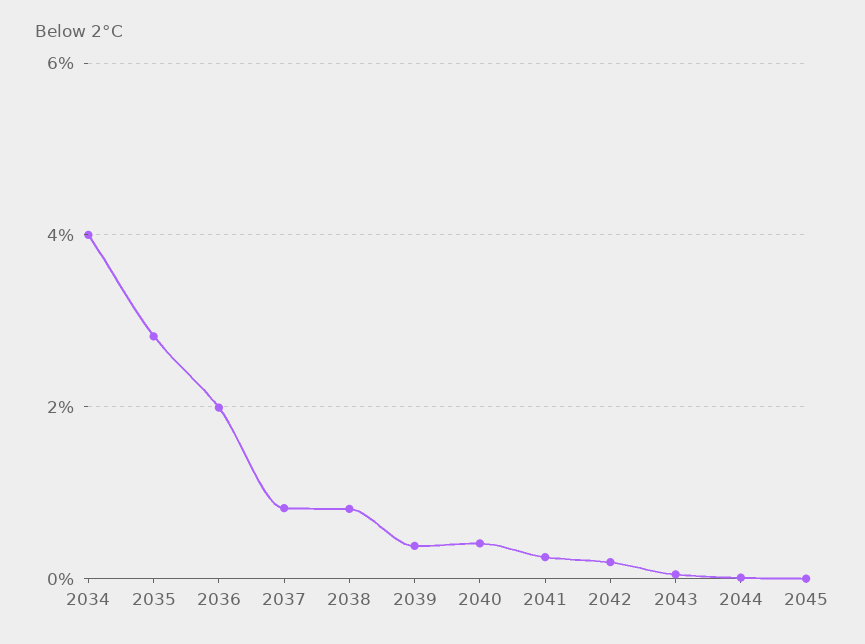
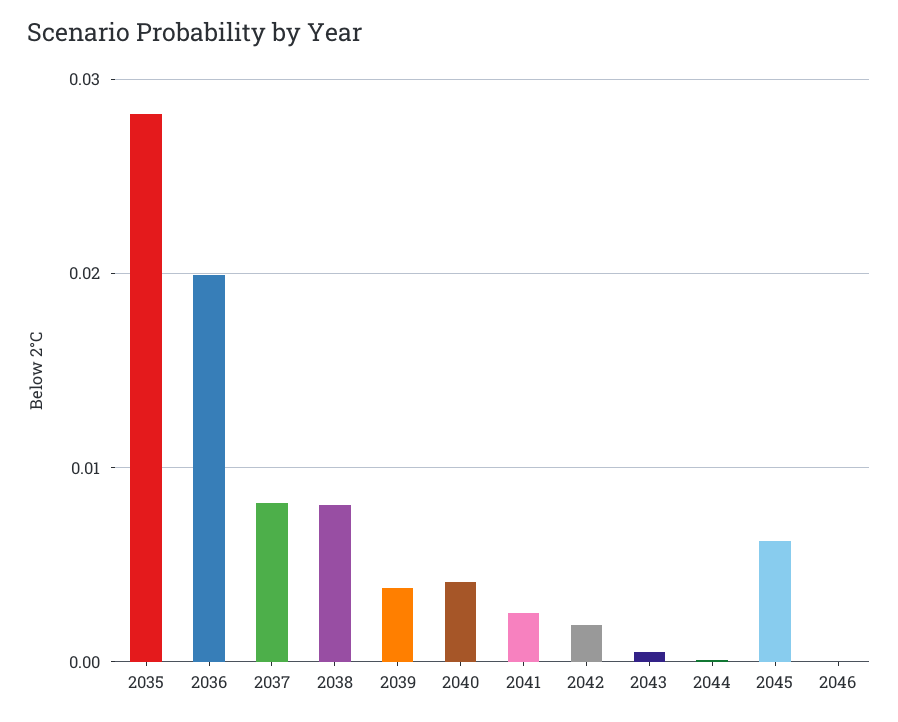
2034: 0.04 -> none
2045: 0 -> 0.006
2046: none -> 0

